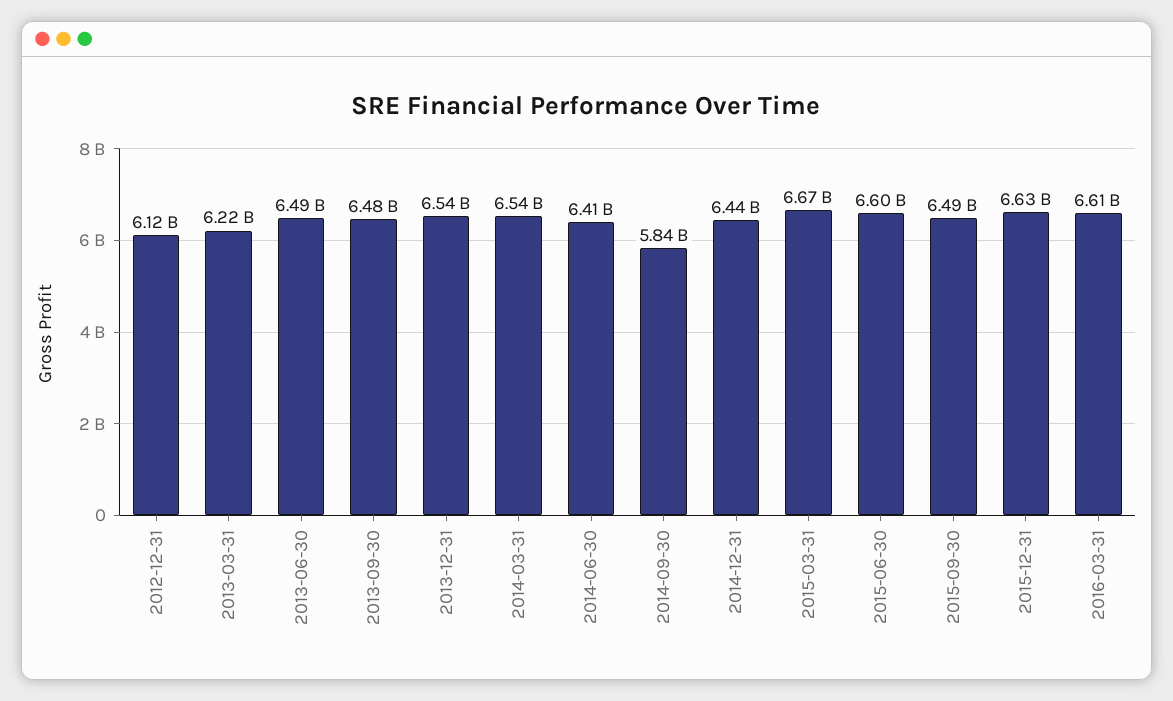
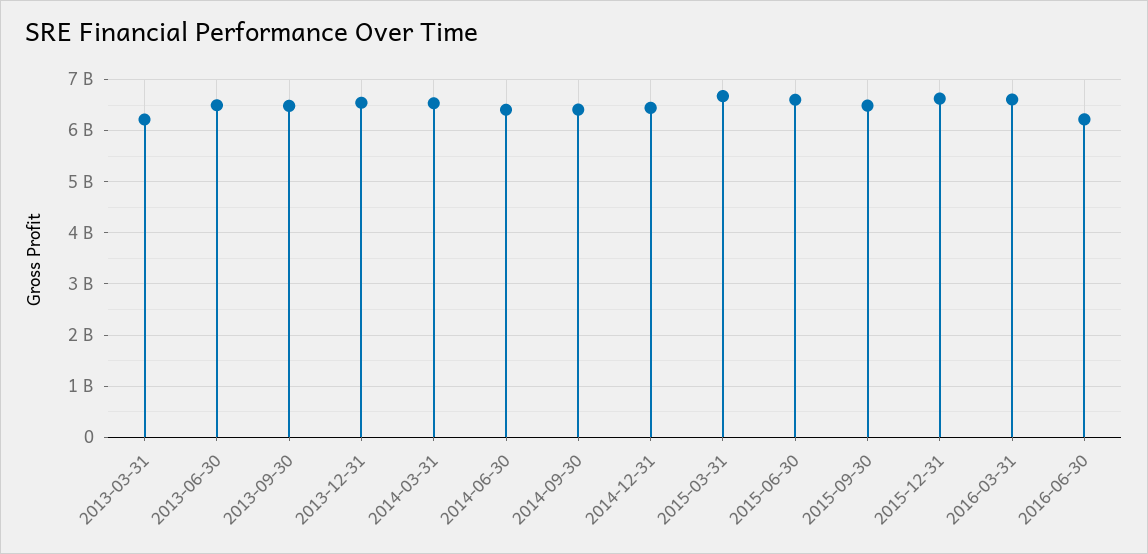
2012-12-31: 6120000000 -> none
2014-09-30: 5840000000 -> 6400000000
2016-06-30: none -> 6200000000

